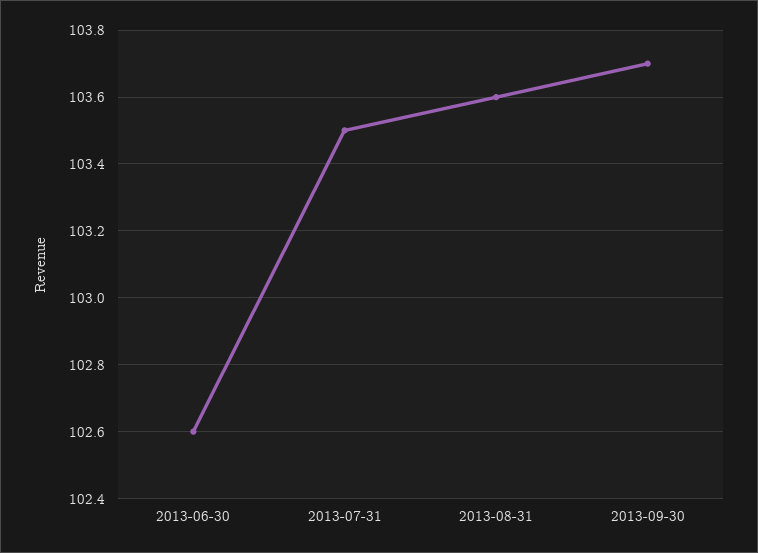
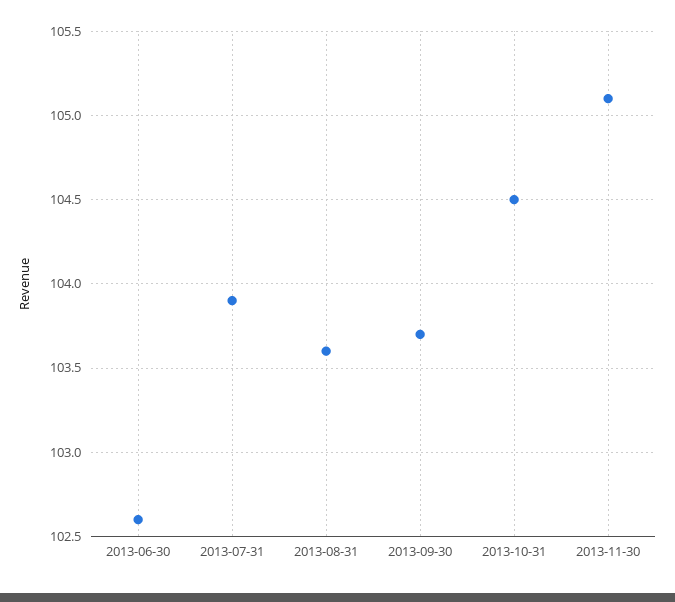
2013-07-31: 103.5 -> 103.9
2013-10-31: none -> 104.5
2013-11-30: none -> 105.1

